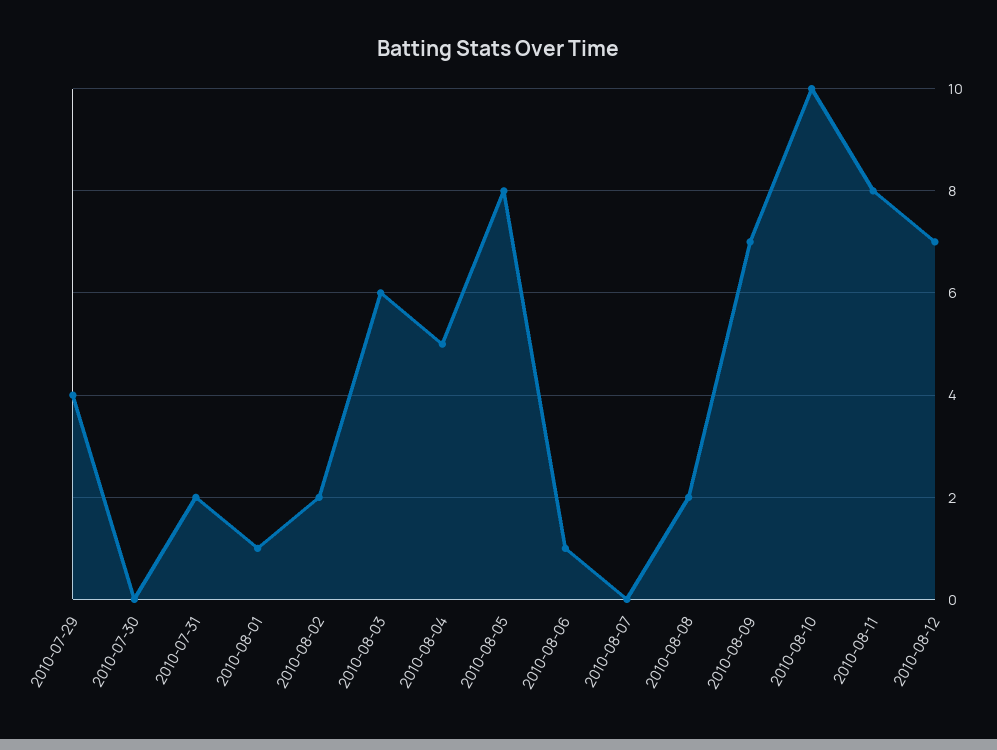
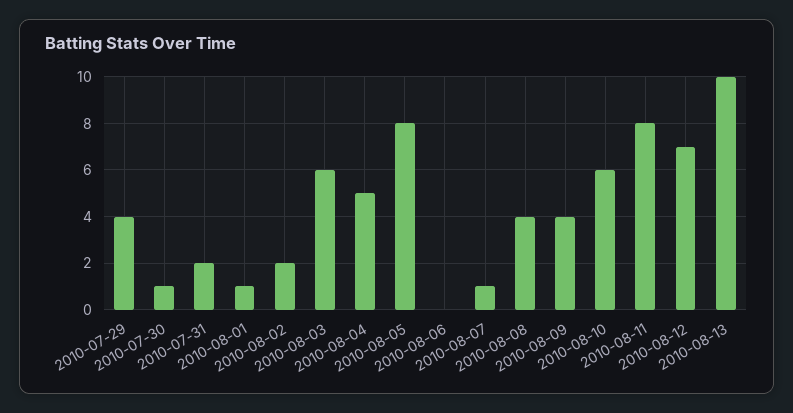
2010-07-30: 0 -> 1
2010-08-06: 1 -> 0
2010-08-07: 0 -> 1
2010-08-08: 2 -> 4
2010-08-09: 7 -> 4
2010-08-10: 10 -> 6
2010-08-13: none -> 10

